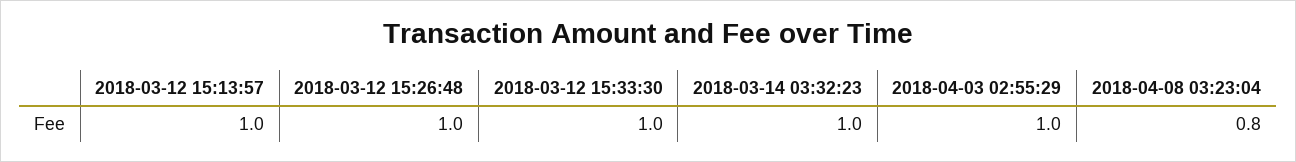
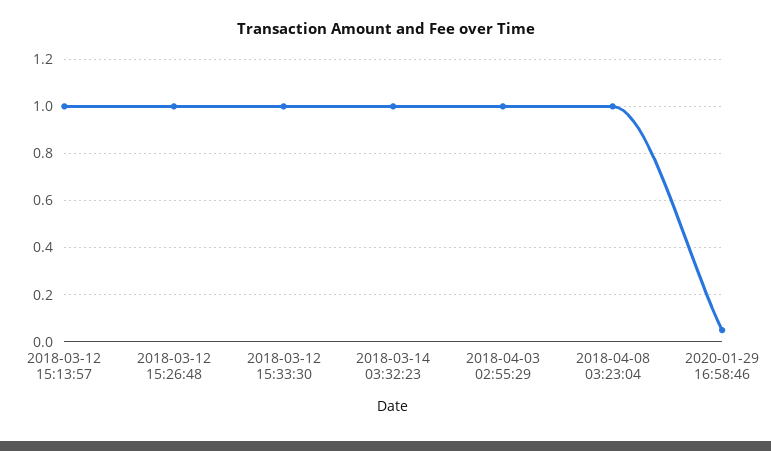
2018-04-08 03:23:04: 0.8 -> 1
2020-01-29 16:58:46: none -> 0.05

